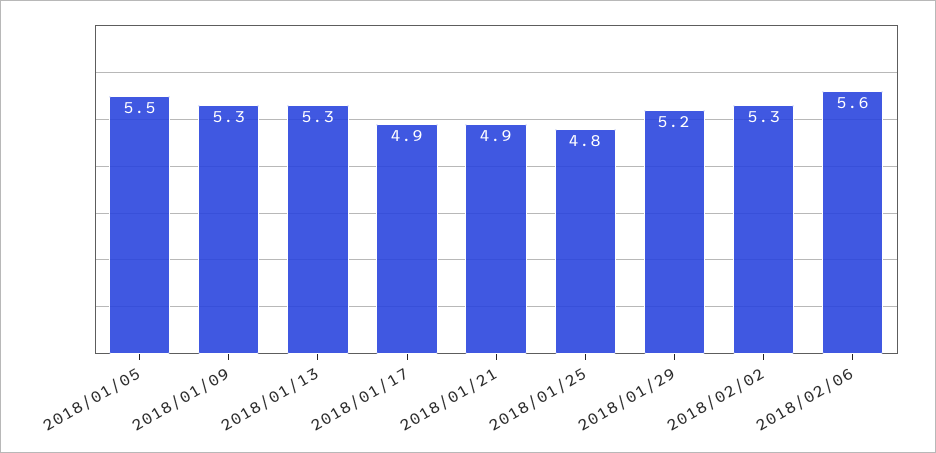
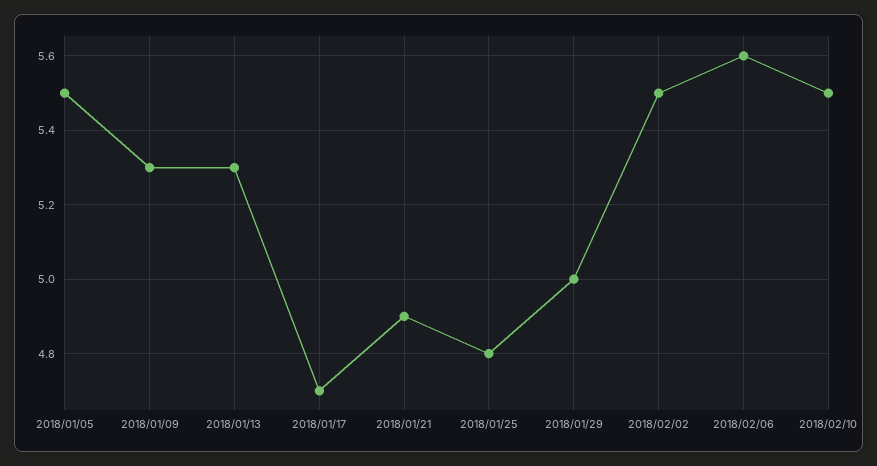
2018/01/17: 4.9 -> 4.7
2018/01/29: 5.2 -> 5
2018/02/02: 5.3 -> 5.5
2018/02/10: none -> 5.5

